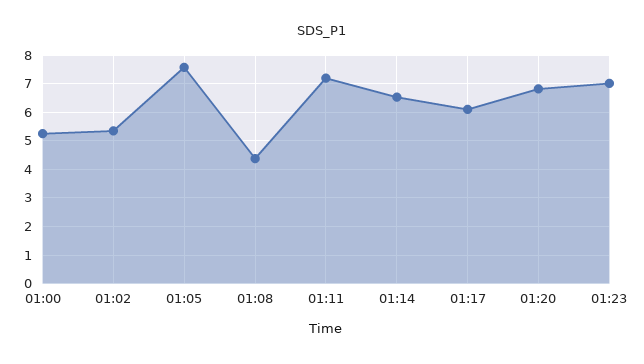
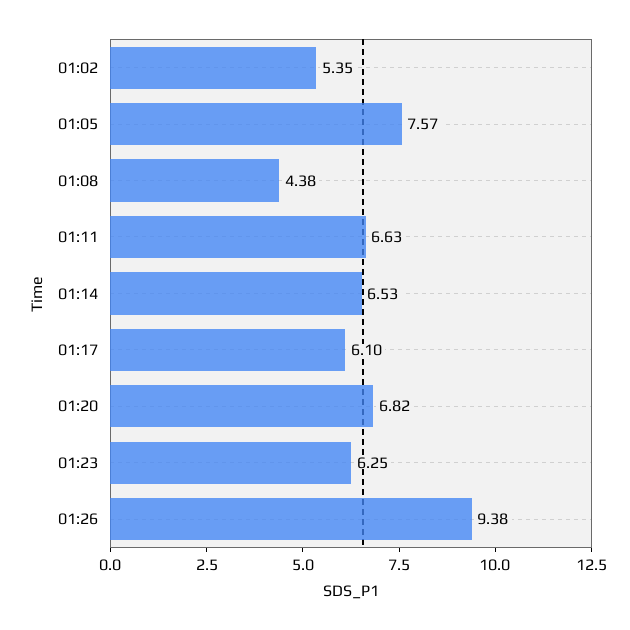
01:00: 5.25 -> none
01:11: 7.25 -> 6.63
01:23: 7 -> 6.25
01:26: none -> 9.38

